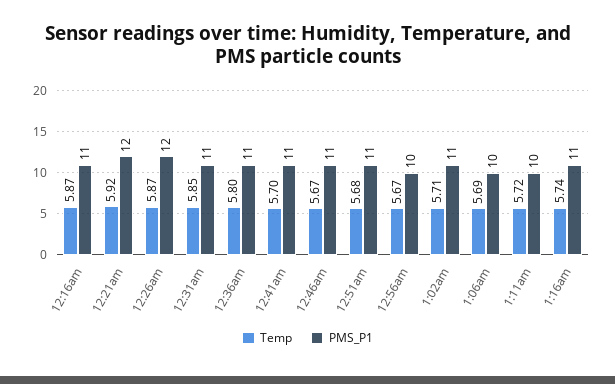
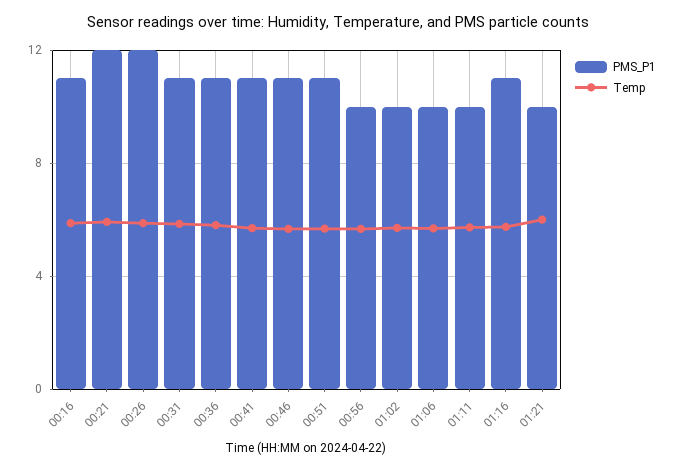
PMS_P1, 1:02am: 11 -> 10
PMS_P1, 01:21: none -> 10
Temp, 01:21: none -> 6

